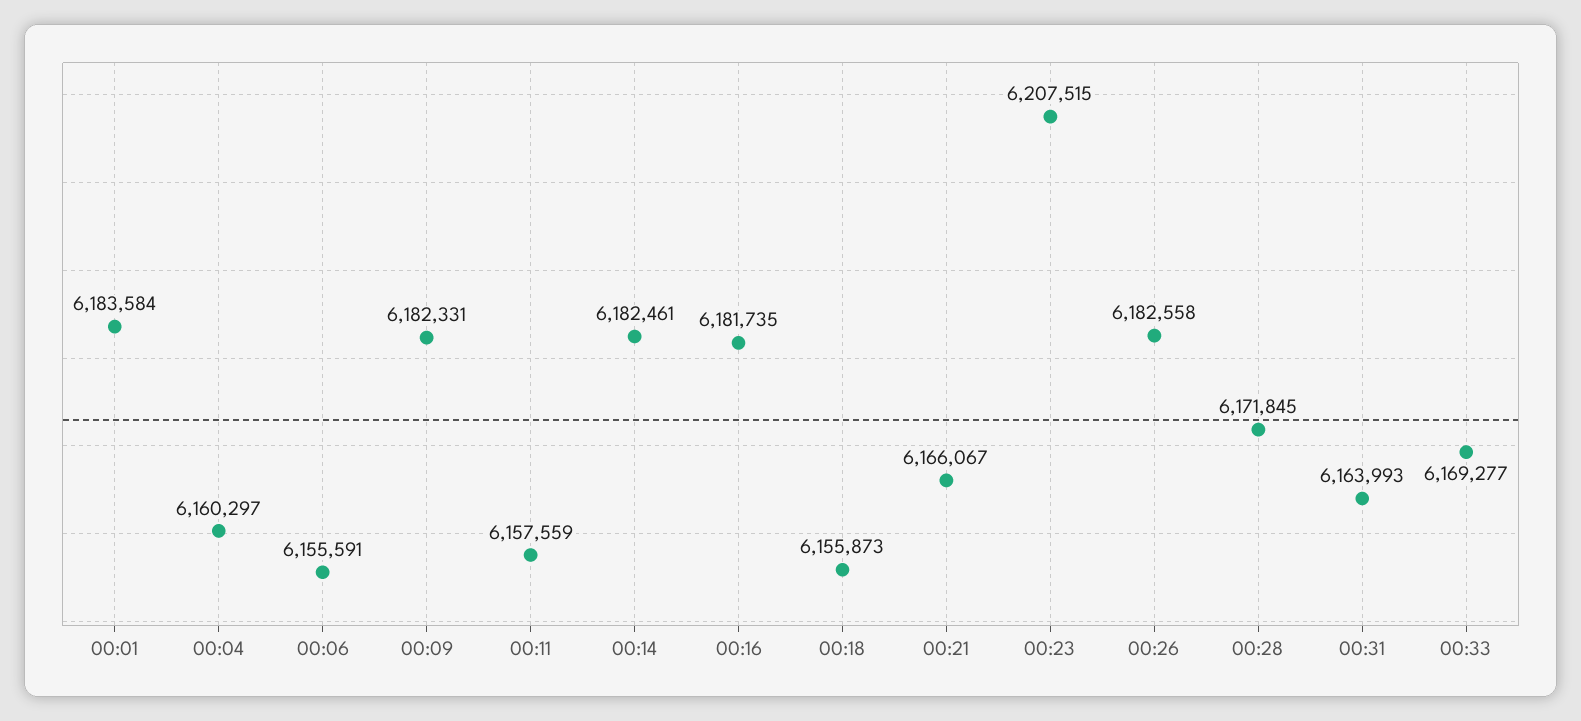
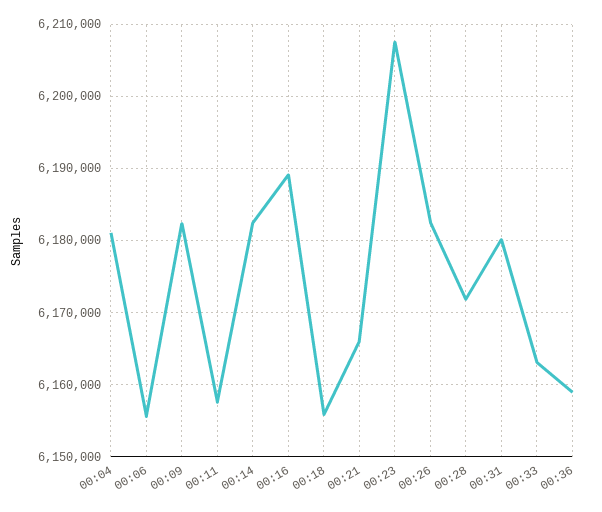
00:01: 6183584 -> none
00:04: 6160297 -> 6181000
00:16: 6181735 -> 6189000
00:31: 6163993 -> 6180000
00:33: 6169277 -> 6163000
00:36: none -> 6159000

